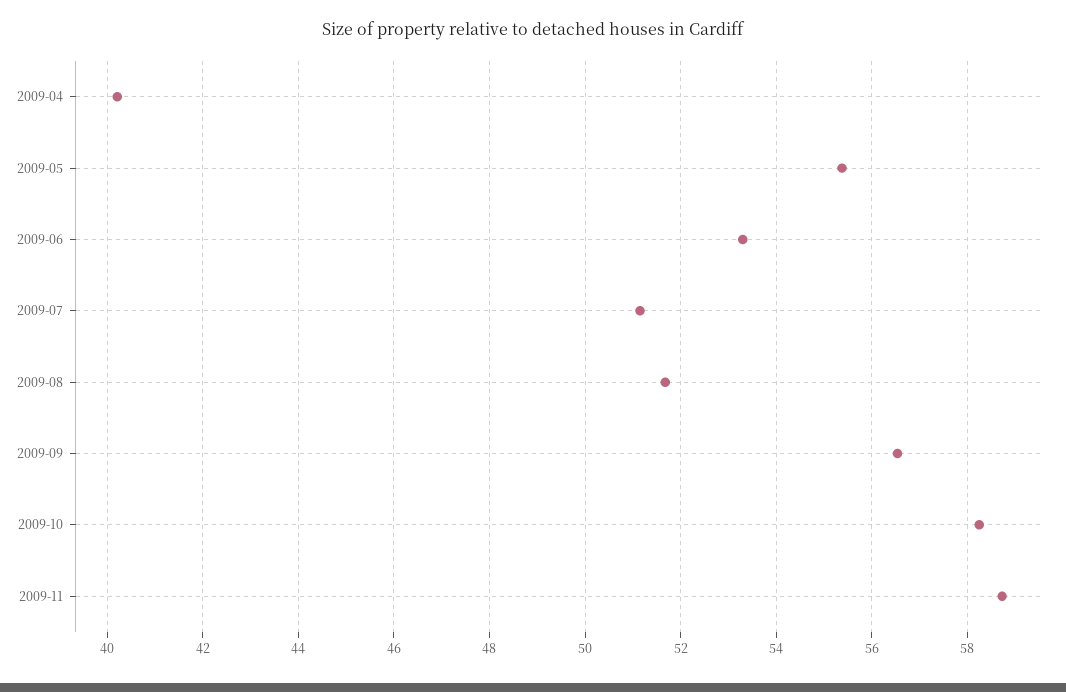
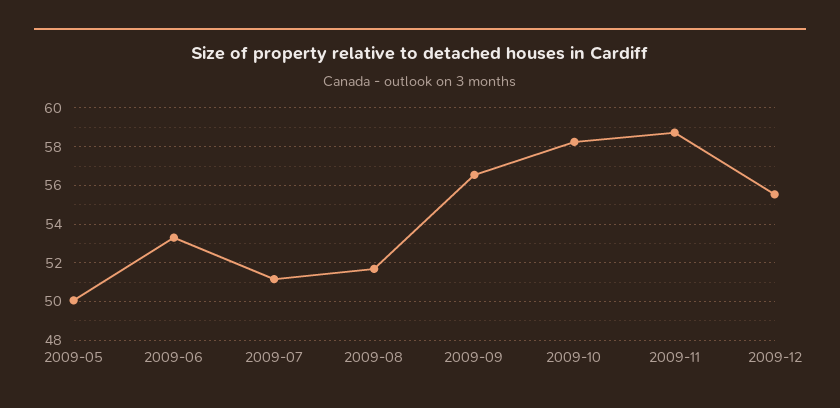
2009-04: 40.2 -> none
2009-05: 55.4 -> 50
2009-12: none -> 55.5

